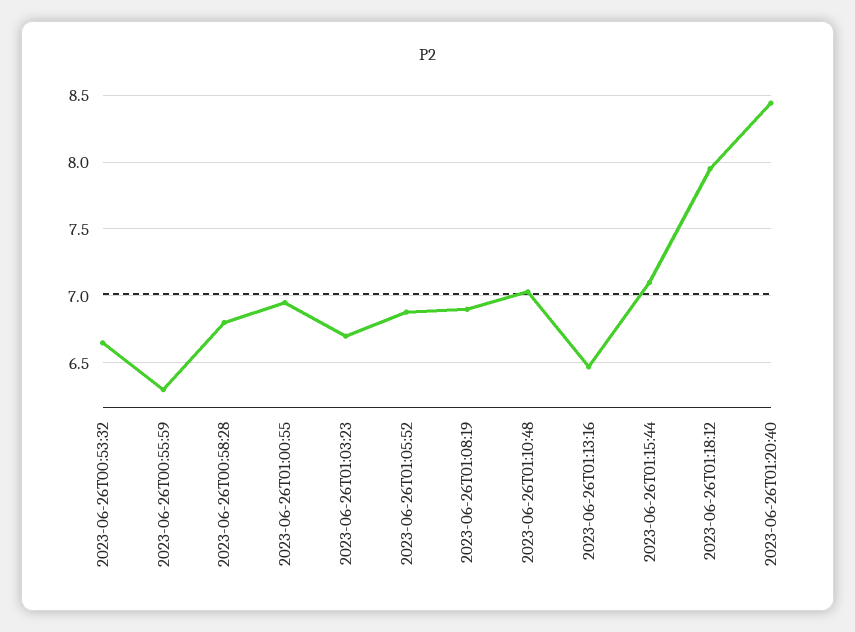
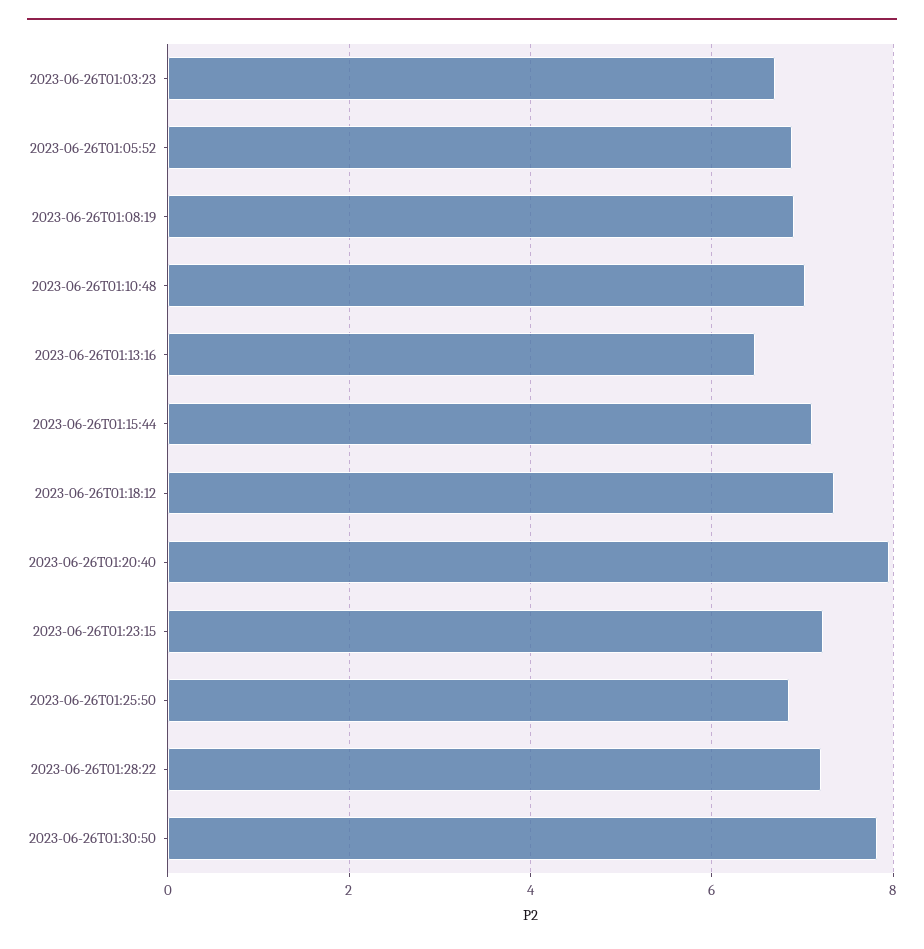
2023-06-26T00:53:32: 6.65 -> none
2023-06-26T00:55:59: 6.3 -> none
2023-06-26T00:58:28: 6.8 -> none
2023-06-26T01:00:55: 6.95 -> none
2023-06-26T01:18:12: 7.95 -> 7.4
2023-06-26T01:20:40: 8.45 -> 8
2023-06-26T01:23:15: none -> 7.2
2023-06-26T01:25:50: none -> 6.8
2023-06-26T01:28:22: none -> 7.2
2023-06-26T01:30:50: none -> 7.8

